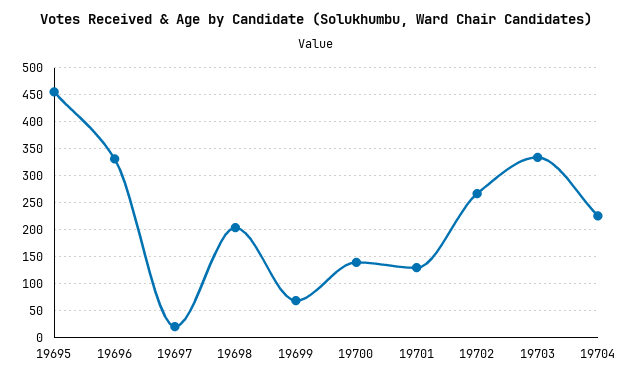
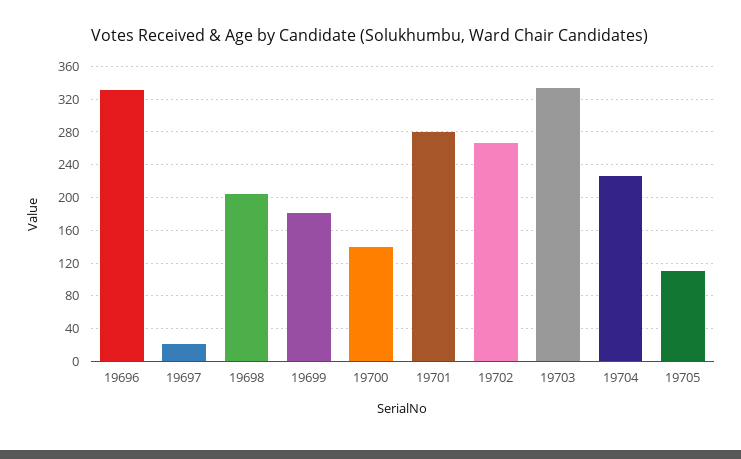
19695: 450 -> none
19699: 75 -> 180
19701: 125 -> 280
19705: none -> 110

